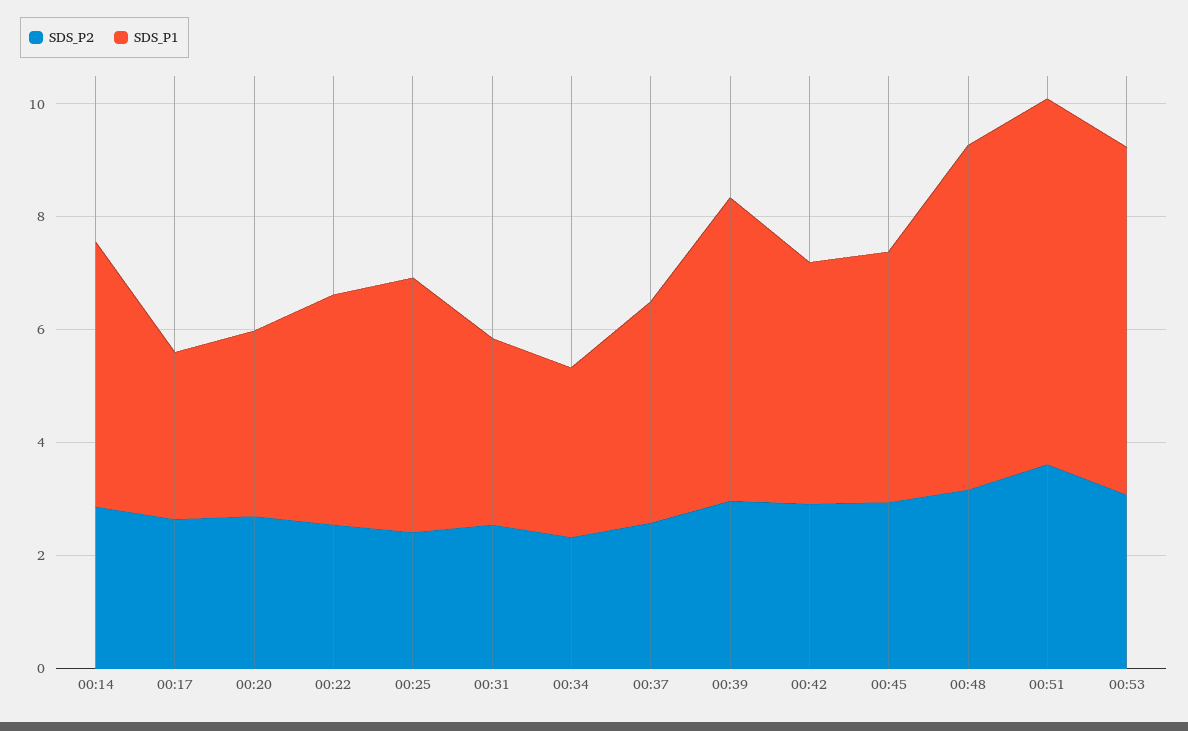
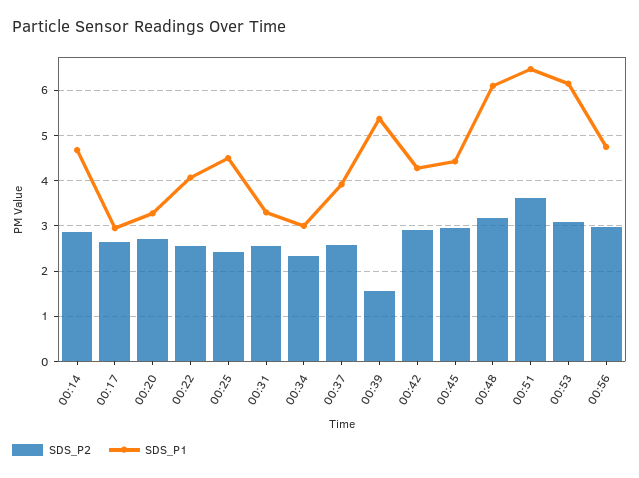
SDS_P2, 00:39: 3 -> 1.6
SDS_P2, 00:56: none -> 3
SDS_P1, 00:56: none -> 4.8

